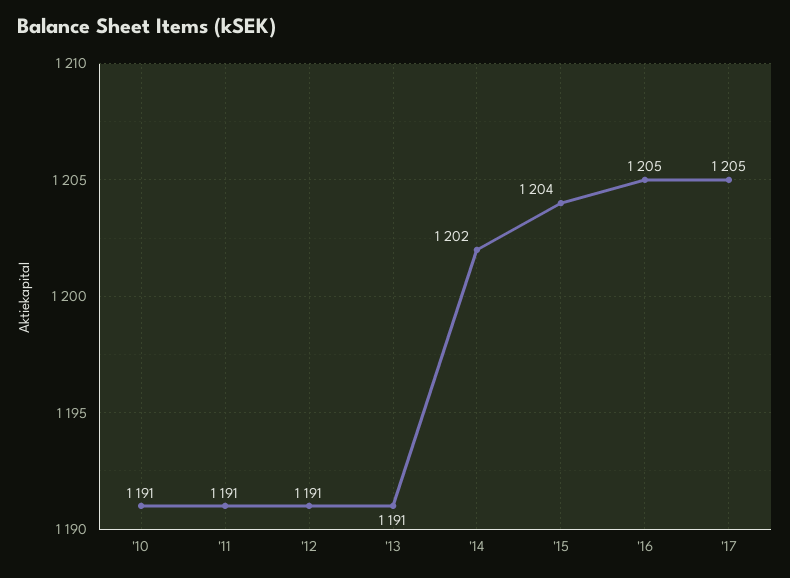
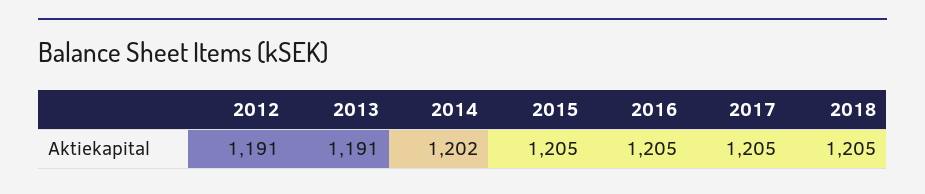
'10: 1191 -> none
'11: 1191 -> none
'15: 1204 -> 1205
2018: none -> 1205

